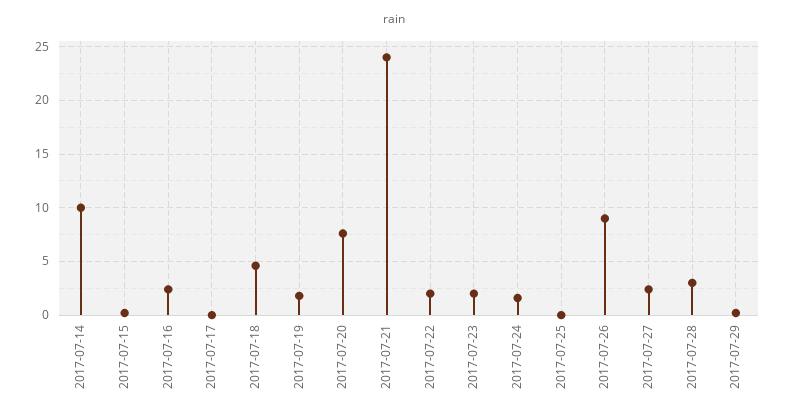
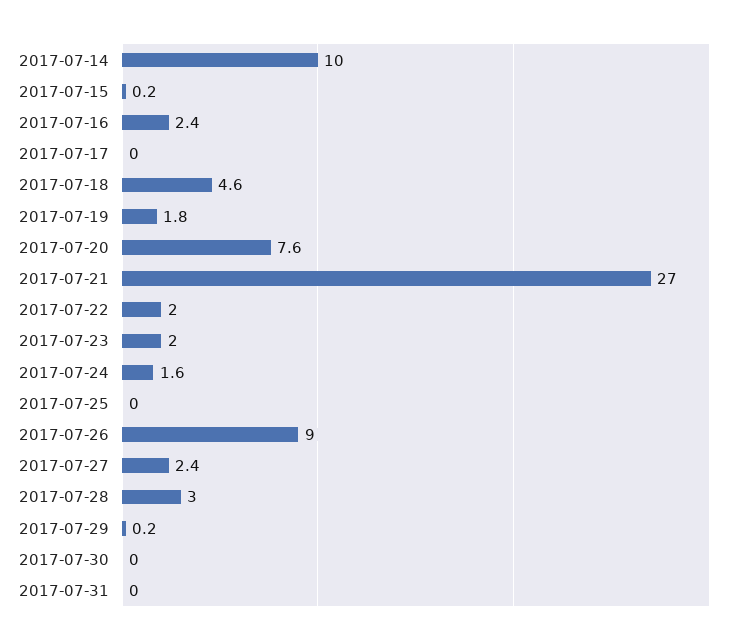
2017-07-21: 24 -> 27
2017-07-30: none -> 0
2017-07-31: none -> 0

